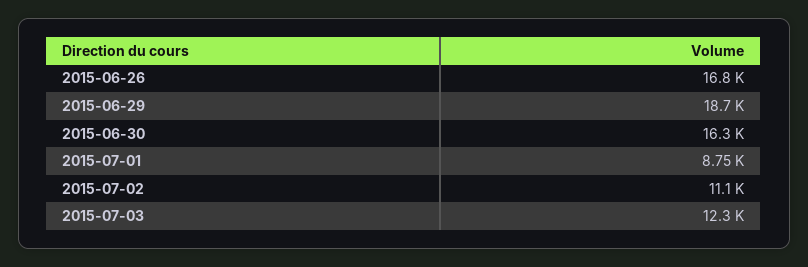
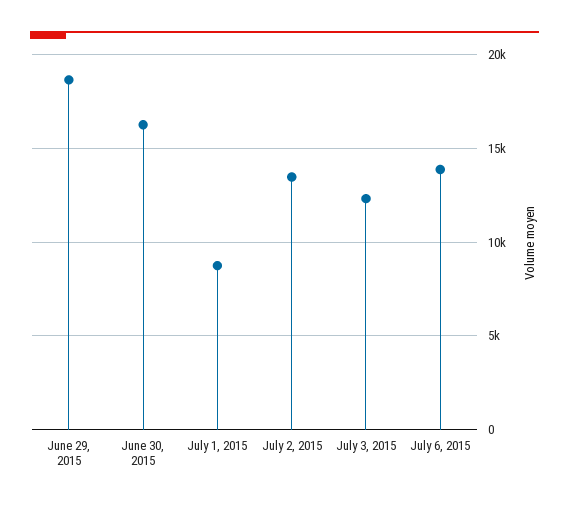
2015-06-26: 16800 -> none
2015-07-02: 11100 -> 13500
July 6, 2015: none -> 14000

